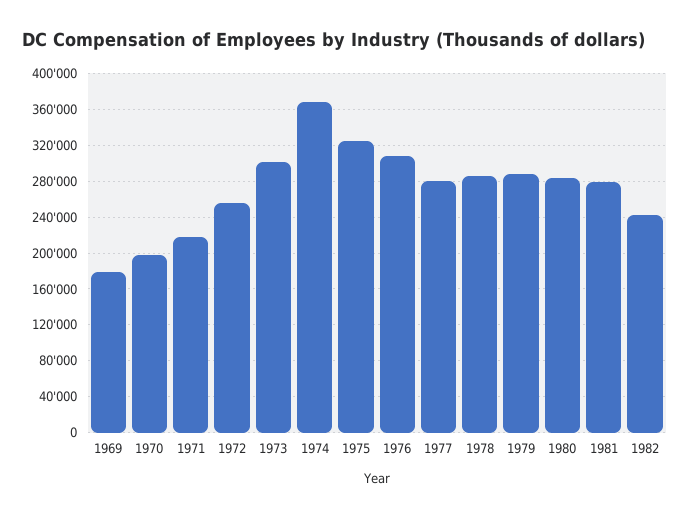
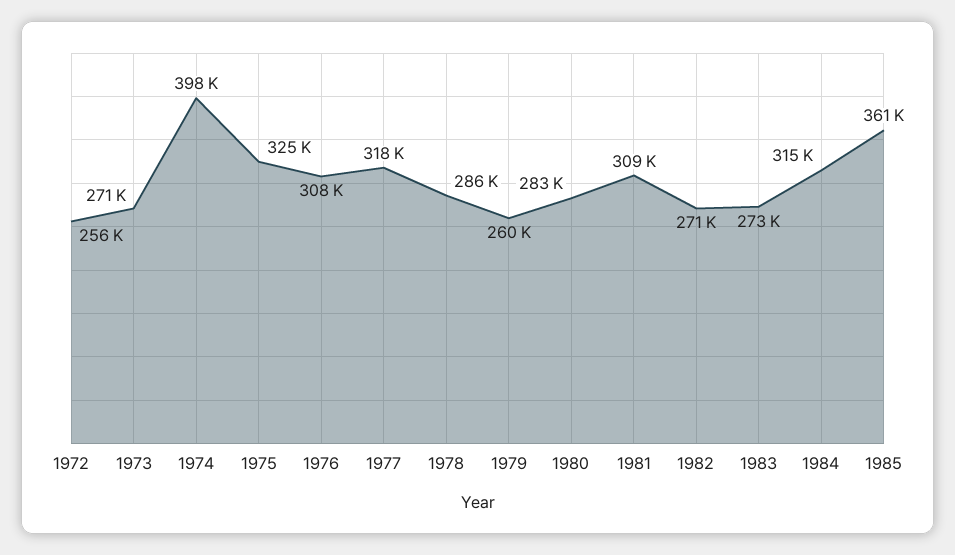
1969: 180000 -> none
1970: 200000 -> none
1971: 220000 -> none
1973: 300000 -> 271000
1974: 370000 -> 398000
1977: 280000 -> 318000
1979: 290000 -> 260000
1981: 280000 -> 309000
1982: 240000 -> 271000
1983: none -> 273000
1984: none -> 315000
1985: none -> 361000

